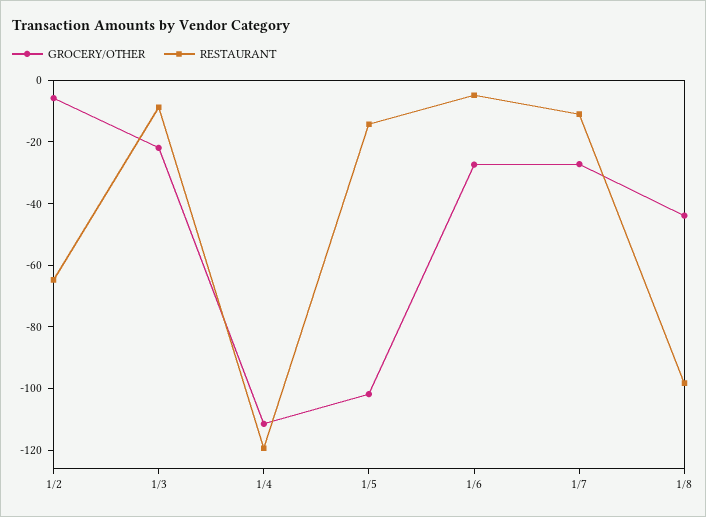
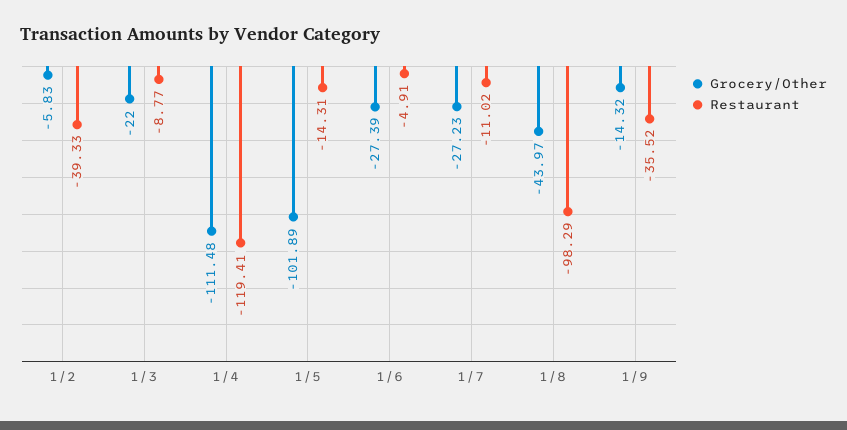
RESTAURANT, 1/2: -65 -> -39.33
GROCERY/OTHER, 1/9: none -> -14.32
RESTAURANT, 1/9: none -> -35.52

